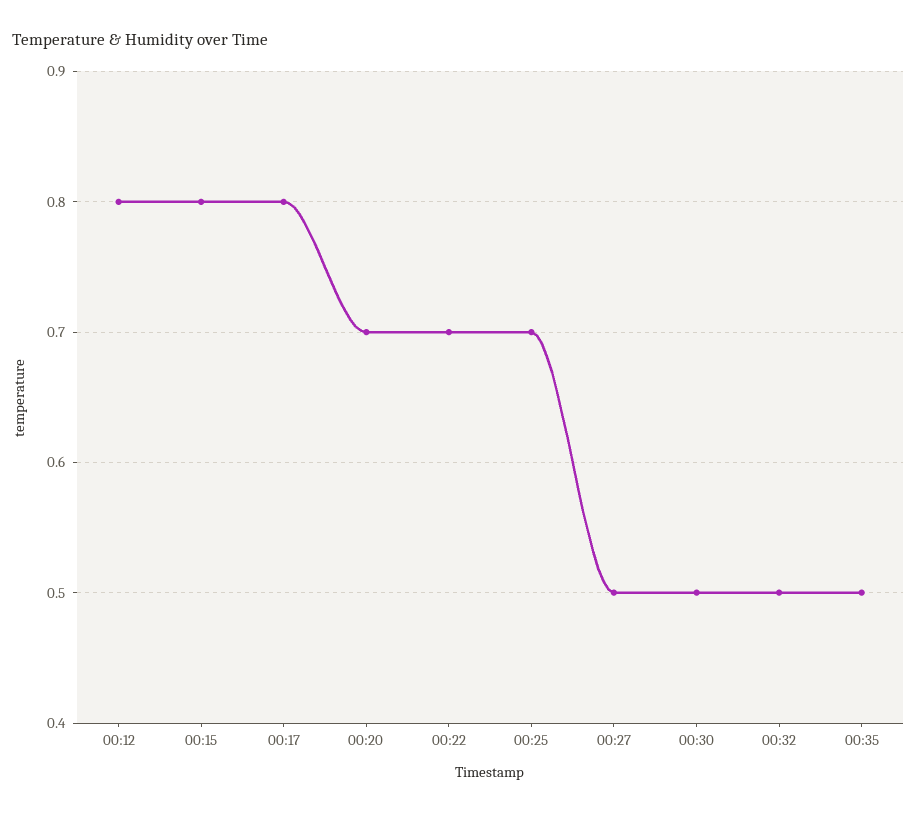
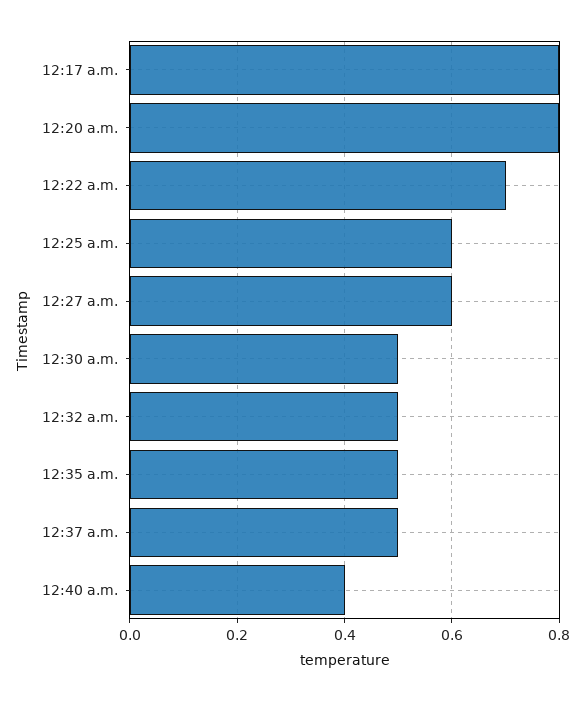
00:12: 0.8 -> none
00:15: 0.8 -> none
00:20: 0.7 -> 0.8
00:25: 0.7 -> 0.6
00:27: 0.5 -> 0.6
12:37 a.m.: none -> 0.5
12:40 a.m.: none -> 0.4

